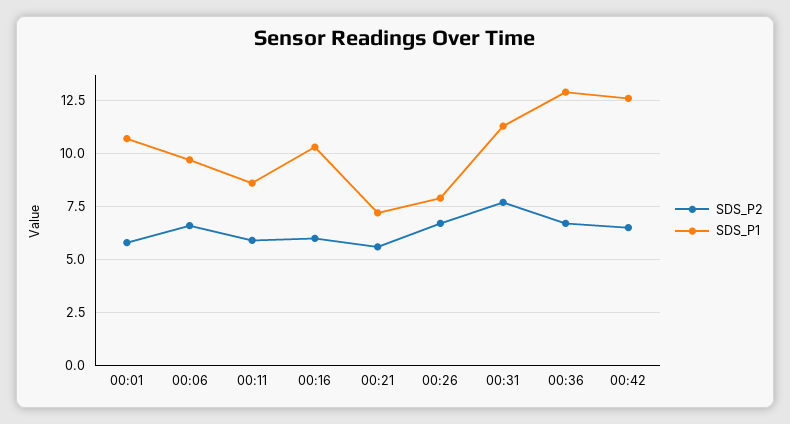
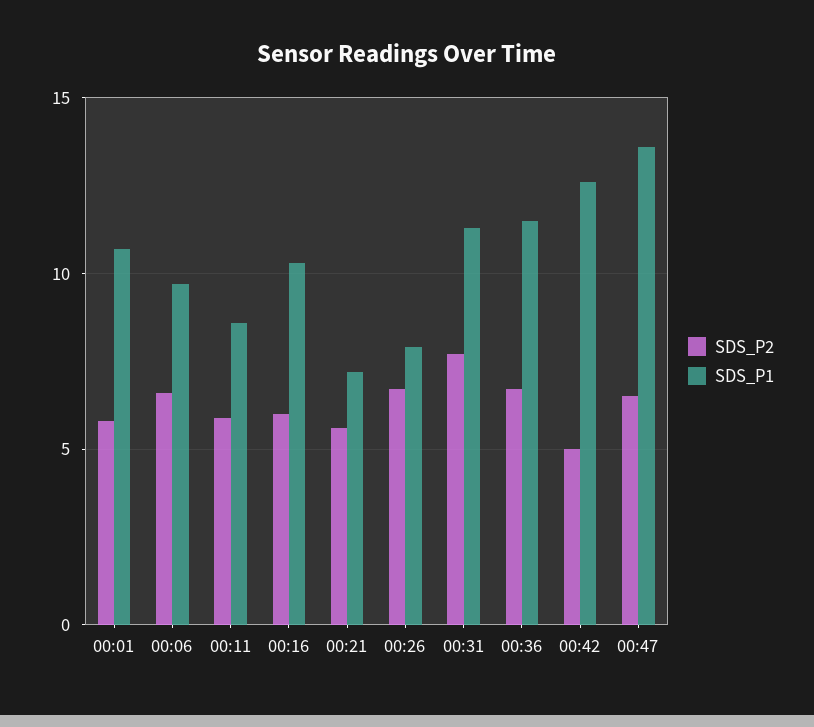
SDS_P1, 00:36: 13 -> 11.5
SDS_P2, 00:42: 6.5 -> 5
SDS_P2, 00:47: none -> 6.5
SDS_P1, 00:47: none -> 13.5

